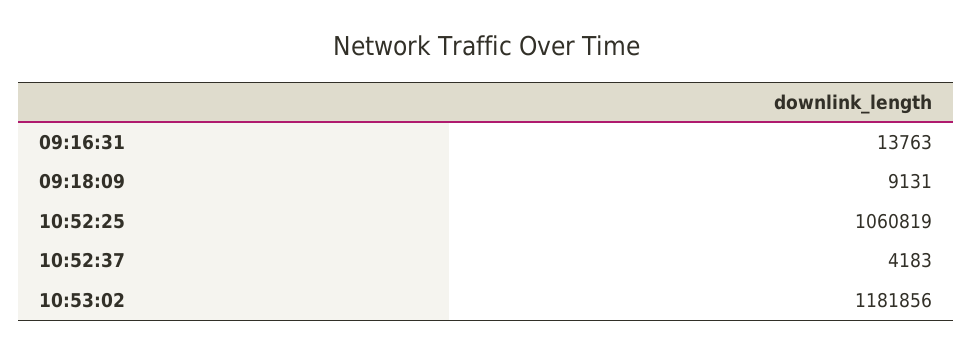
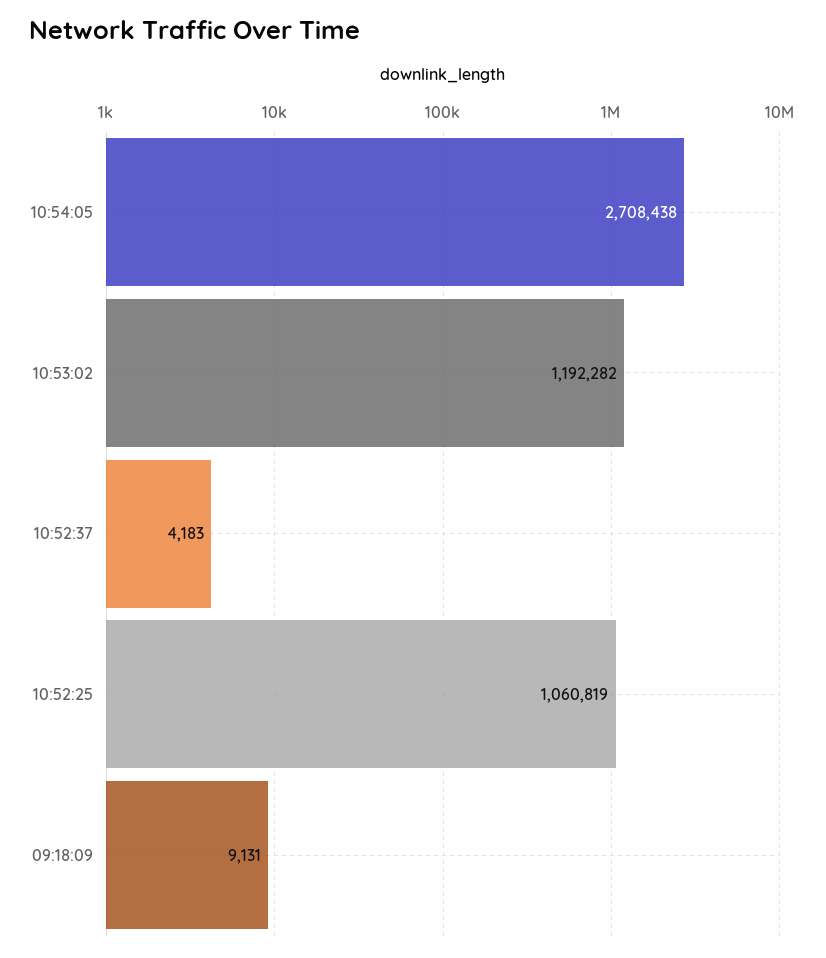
09:16:31: 13763 -> none
10:53:02: 1181856 -> 1192282
10:54:05: none -> 2708438

